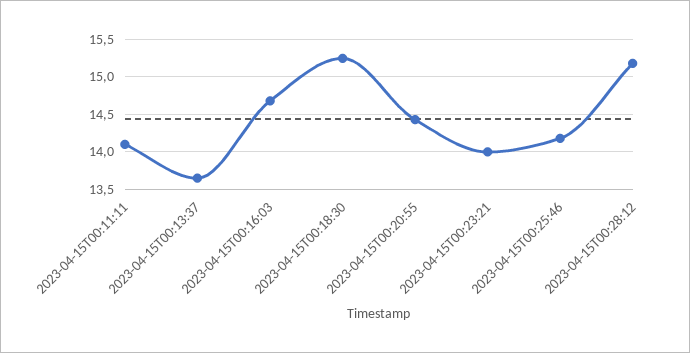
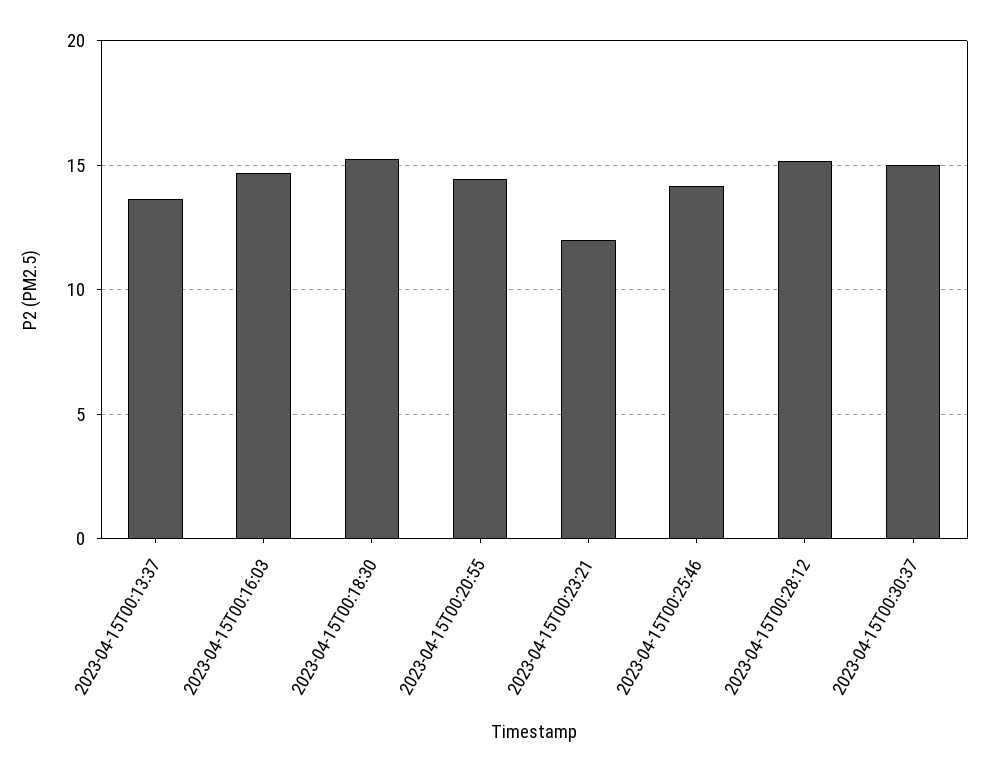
2023-04-15T00:11:11: 14.1 -> none
2023-04-15T00:23:21: 14 -> 12
2023-04-15T00:30:37: none -> 15

